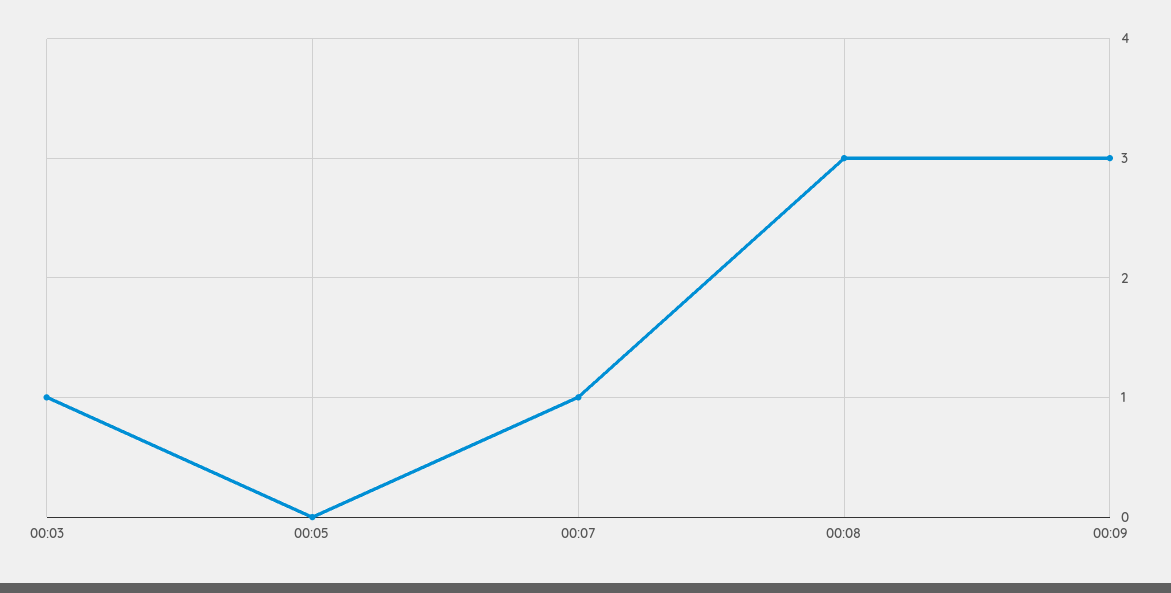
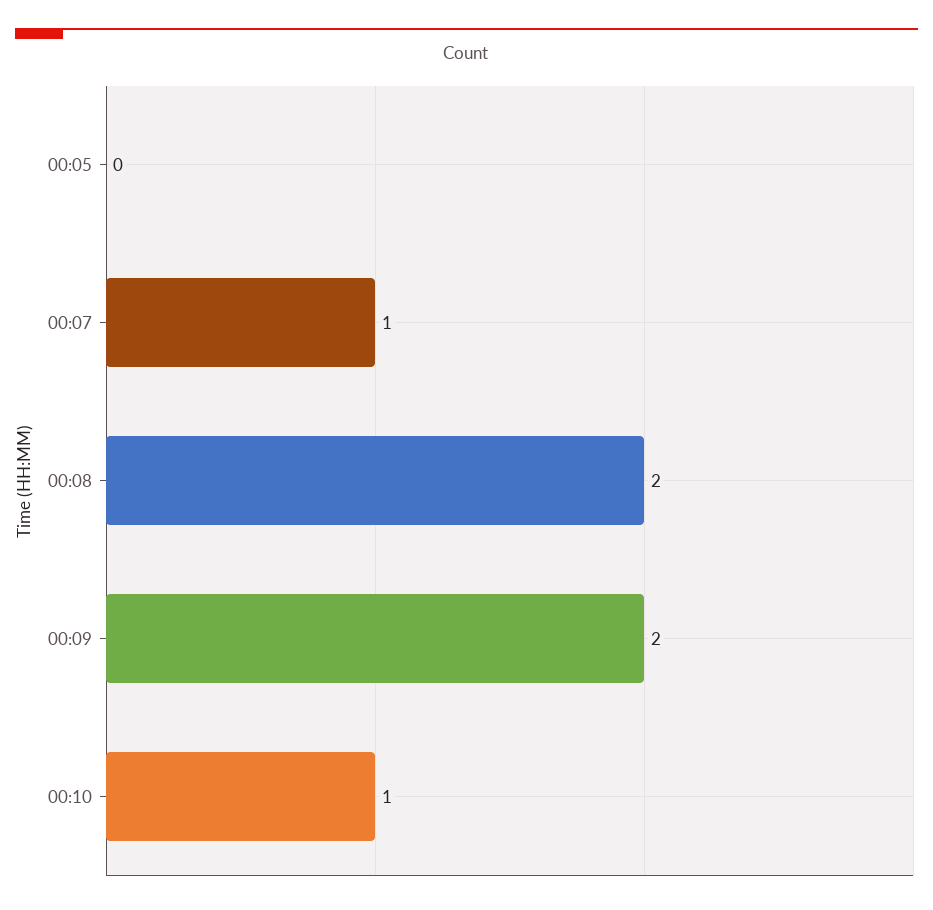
00:03: 1 -> none
00:08: 3 -> 2
00:09: 3 -> 2
00:10: none -> 1

